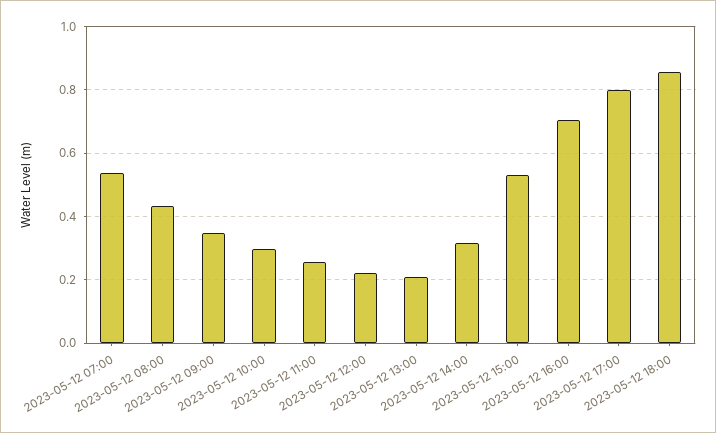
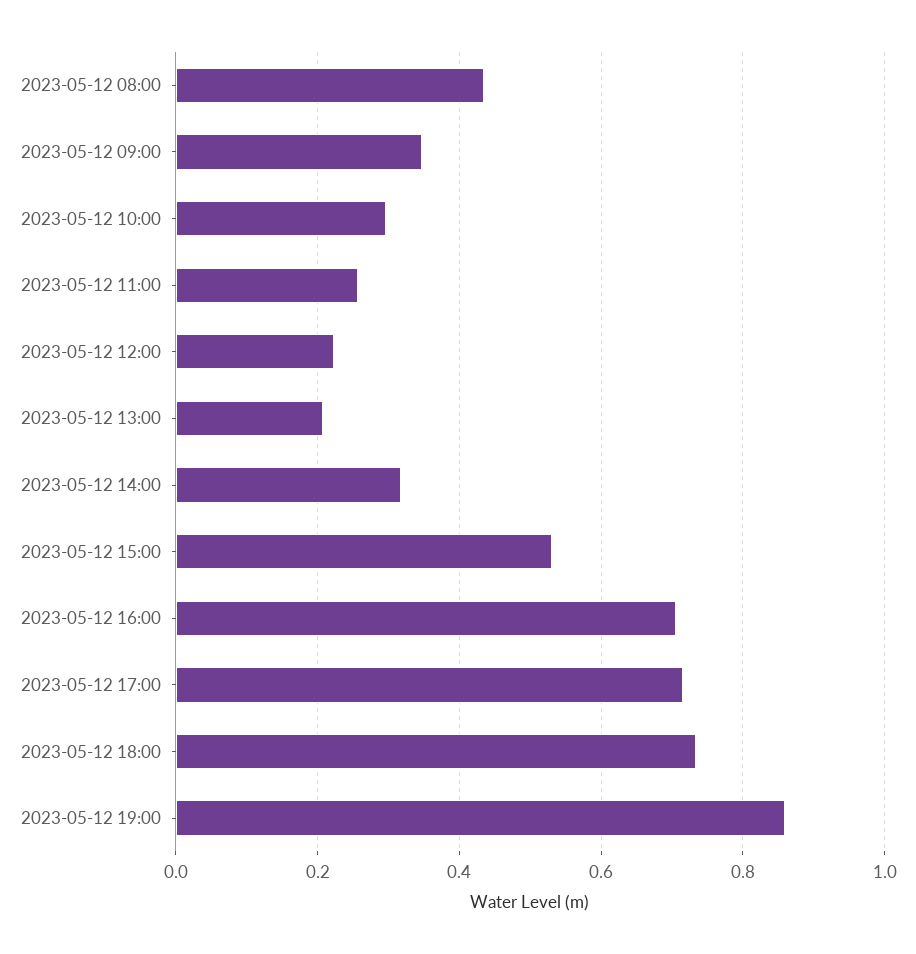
2023-05-12 07:00: 0.54 -> none
2023-05-12 17:00: 0.8 -> 0.72
2023-05-12 18:00: 0.86 -> 0.74
2023-05-12 19:00: none -> 0.86

